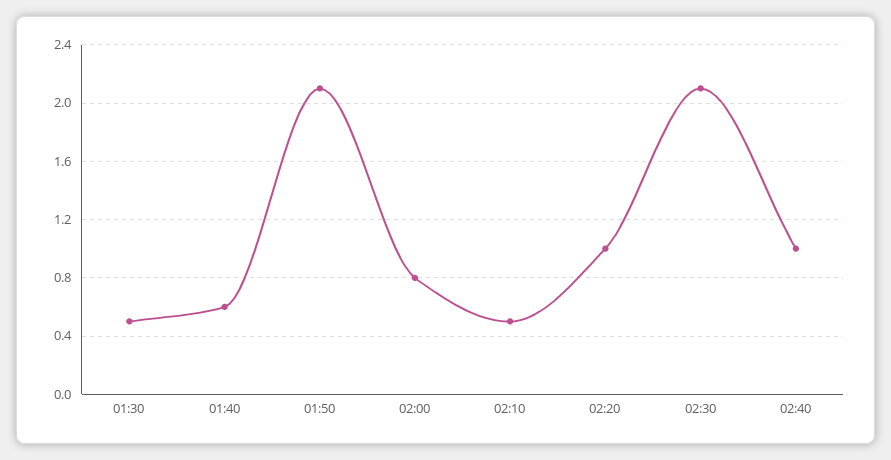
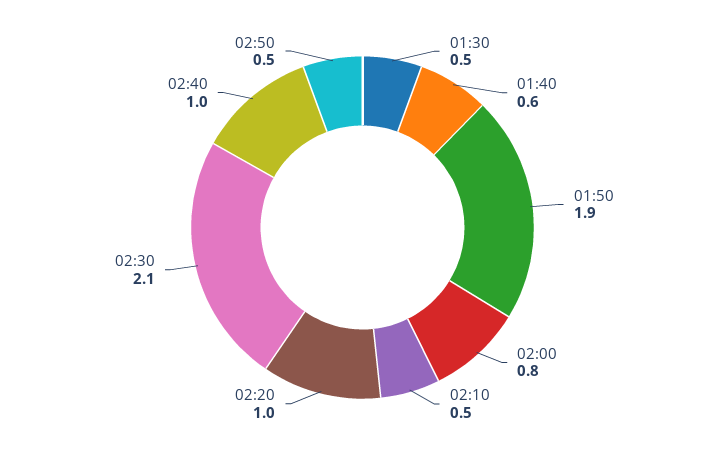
01:50: 2.1 -> 1.9
02:50: none -> 0.5

